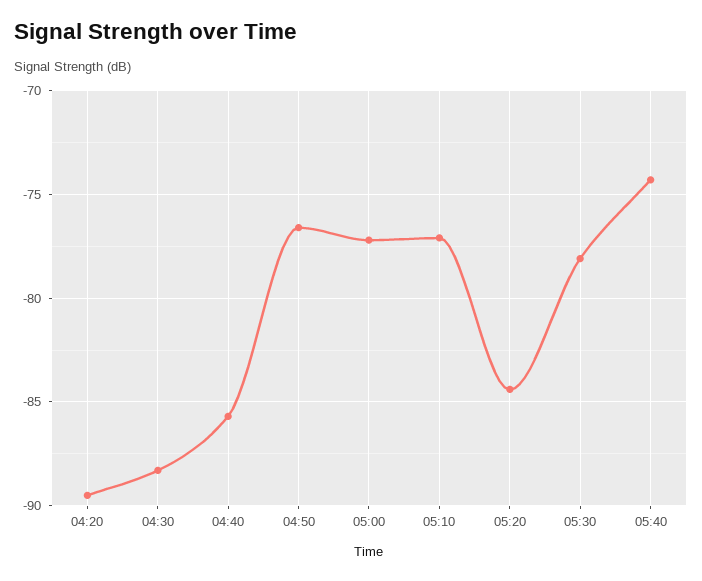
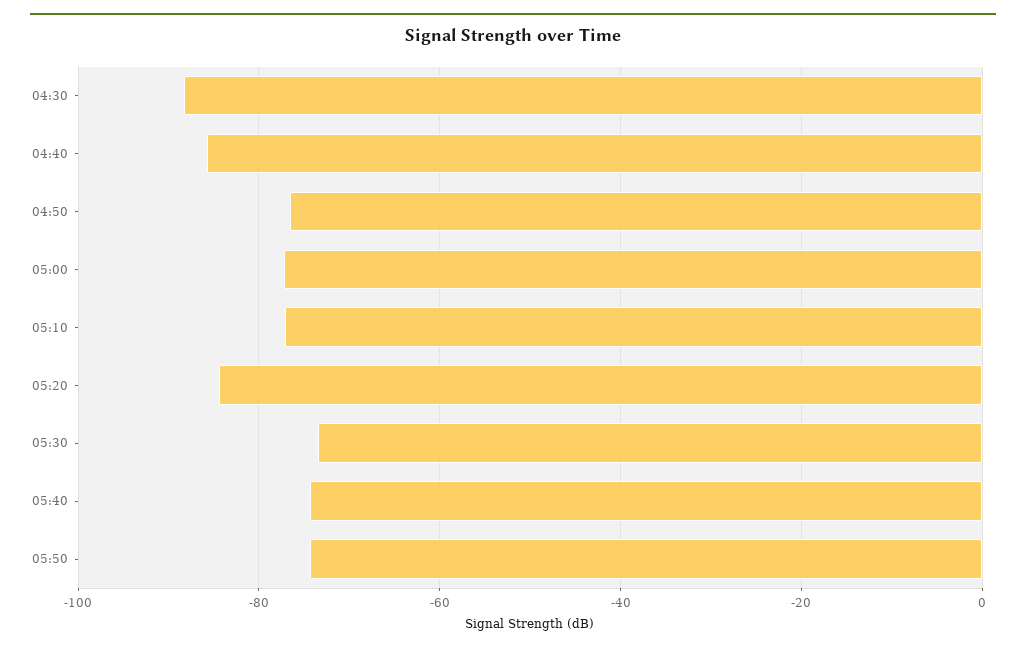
04:20: -89.5 -> none
05:30: -78 -> -74
05:50: none -> -74

